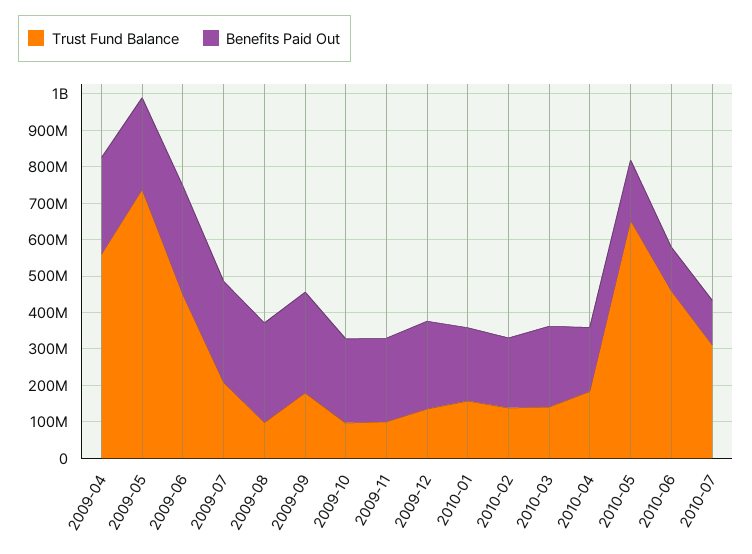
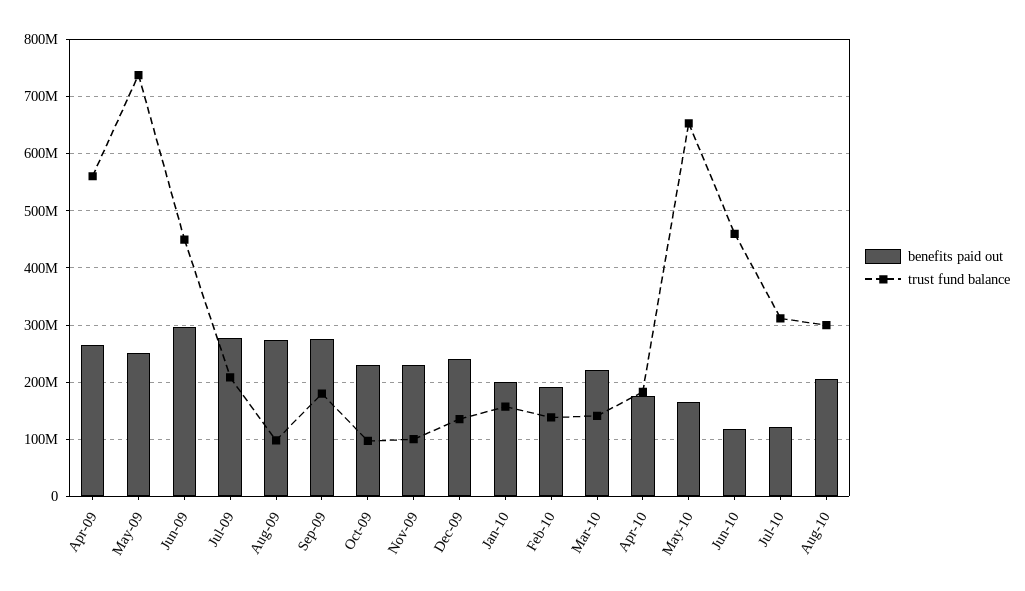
Benefits Paid Out, Aug-10: none -> 200000000
Trust Fund Balance, Aug-10: none -> 300000000

